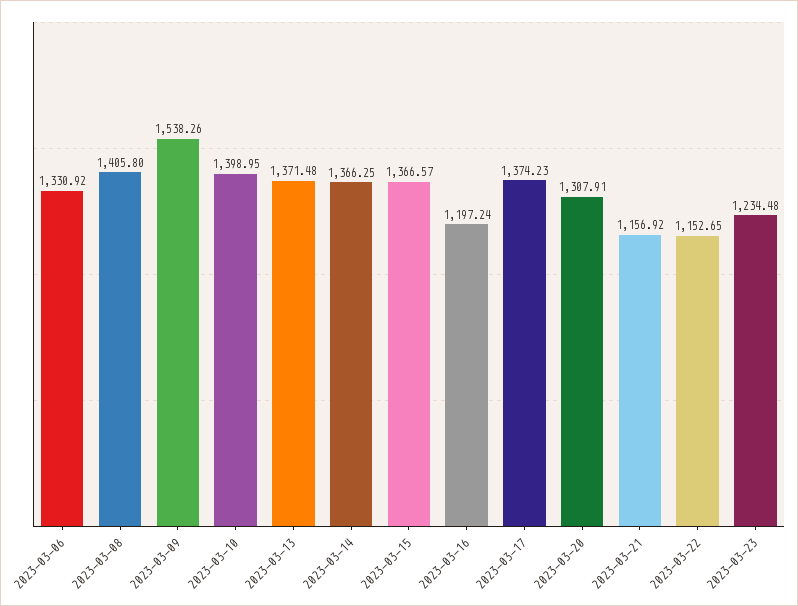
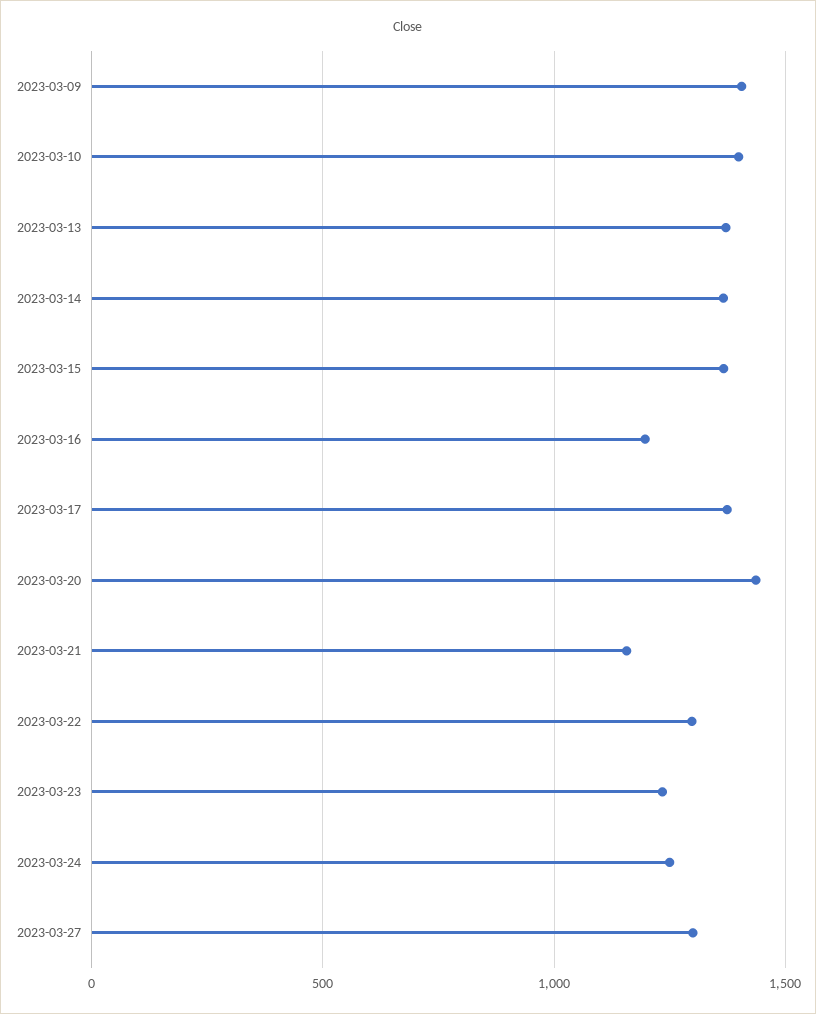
2023-03-06: 1330.92 -> none
2023-03-08: 1405.8 -> none
2023-03-09: 1538.26 -> 1400
2023-03-20: 1307.91 -> 1450
2023-03-22: 1152.65 -> 1300
2023-03-24: none -> 1250
2023-03-27: none -> 1300

